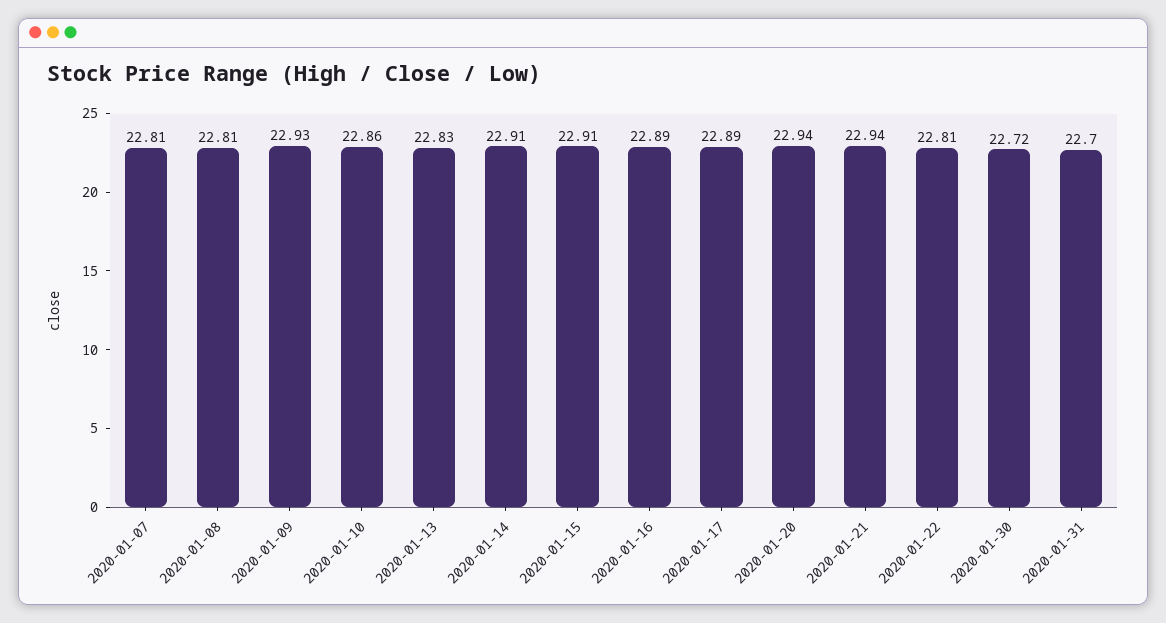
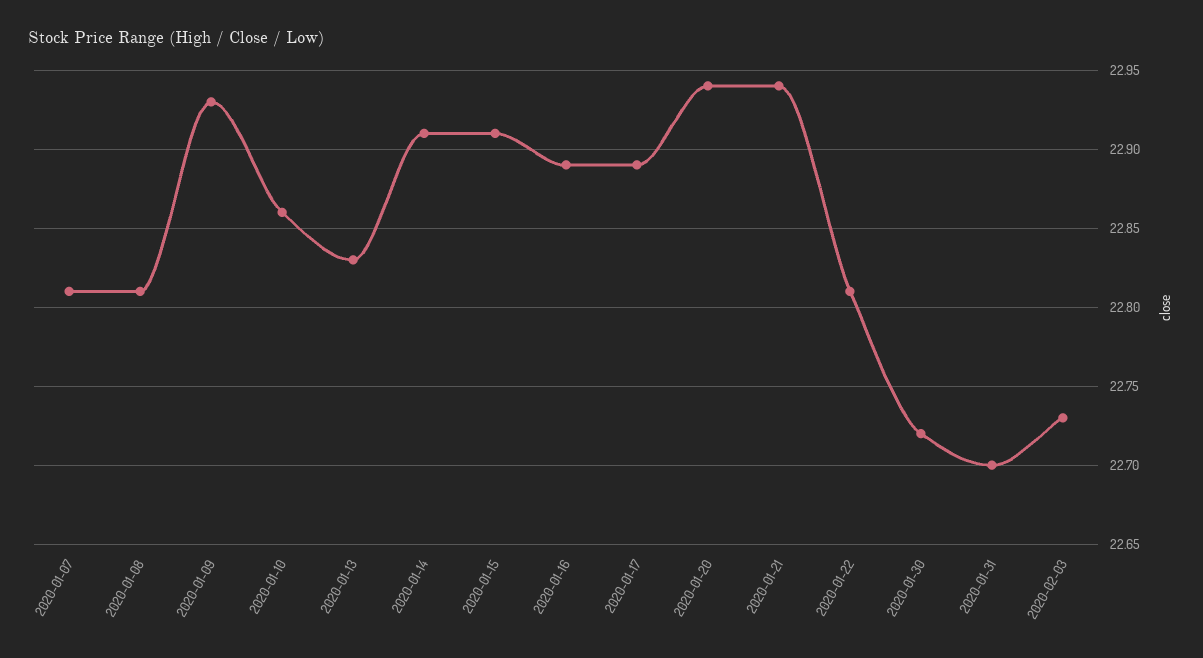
2020-02-03: none -> 22.73

